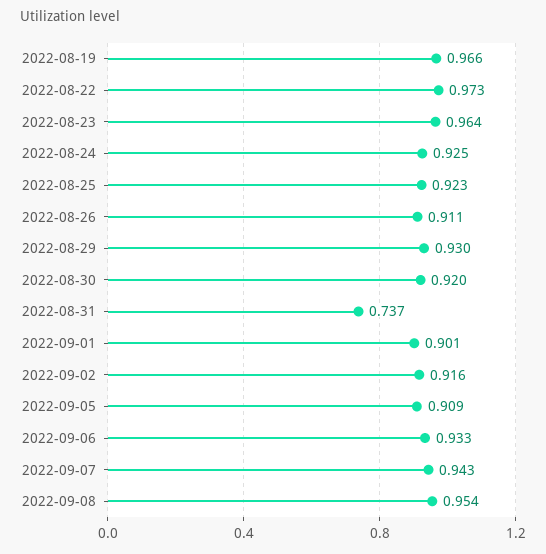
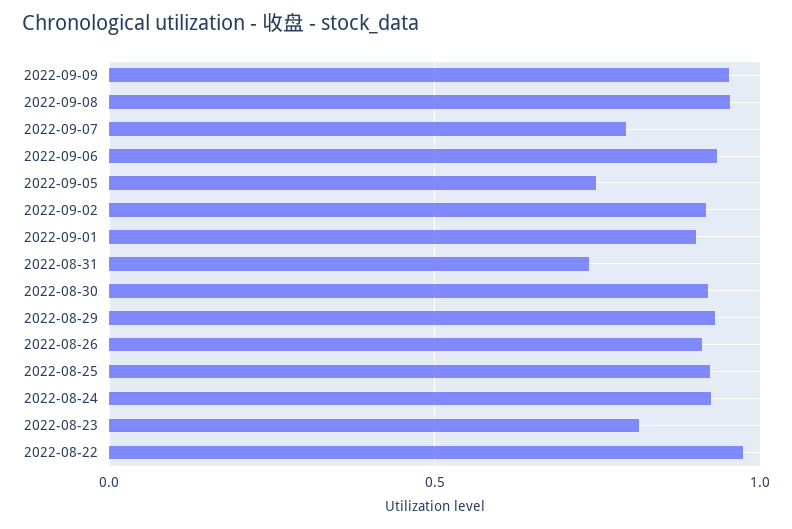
2022-08-19: 0.966 -> none
2022-08-23: 0.964 -> 0.8
2022-09-05: 0.909 -> 0.75
2022-09-07: 0.943 -> 0.8
2022-09-09: none -> 0.95

